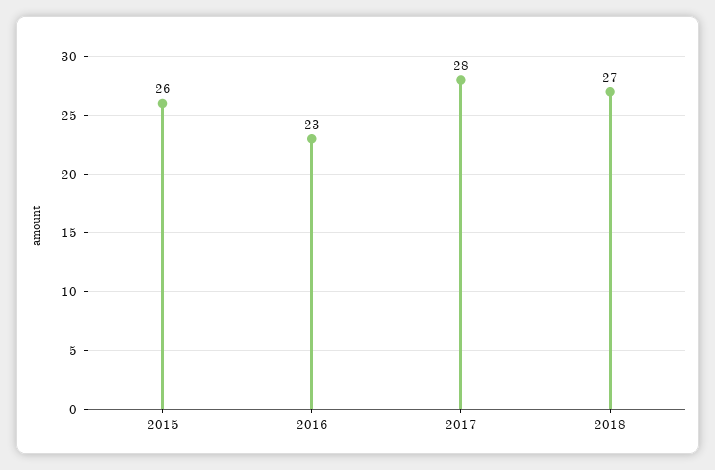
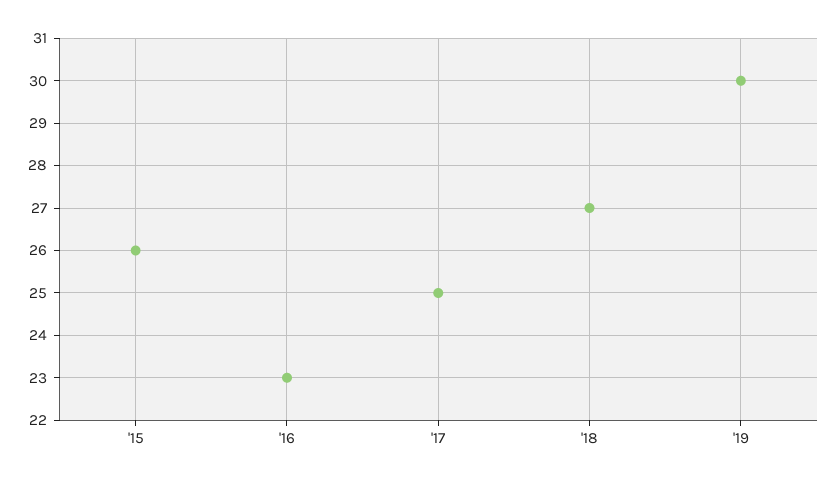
2017: 28 -> 25
'19: none -> 30

